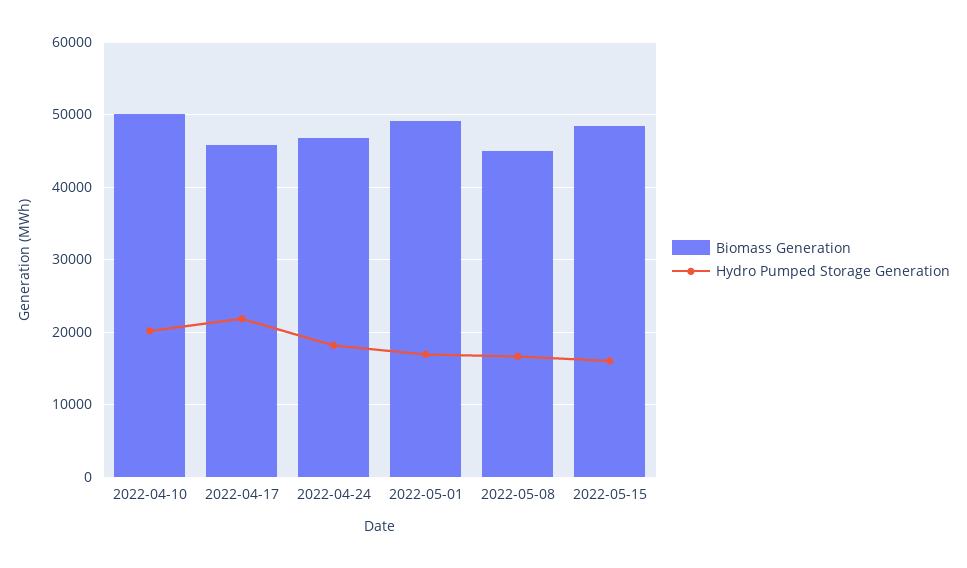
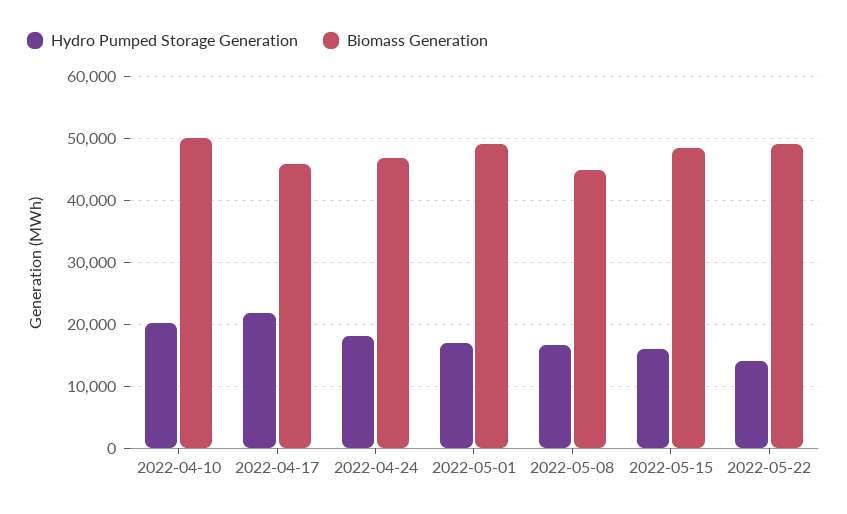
Hydro Pumped Storage Generation, 2022-05-22: none -> 14000
Biomass Generation, 2022-05-22: none -> 49000

